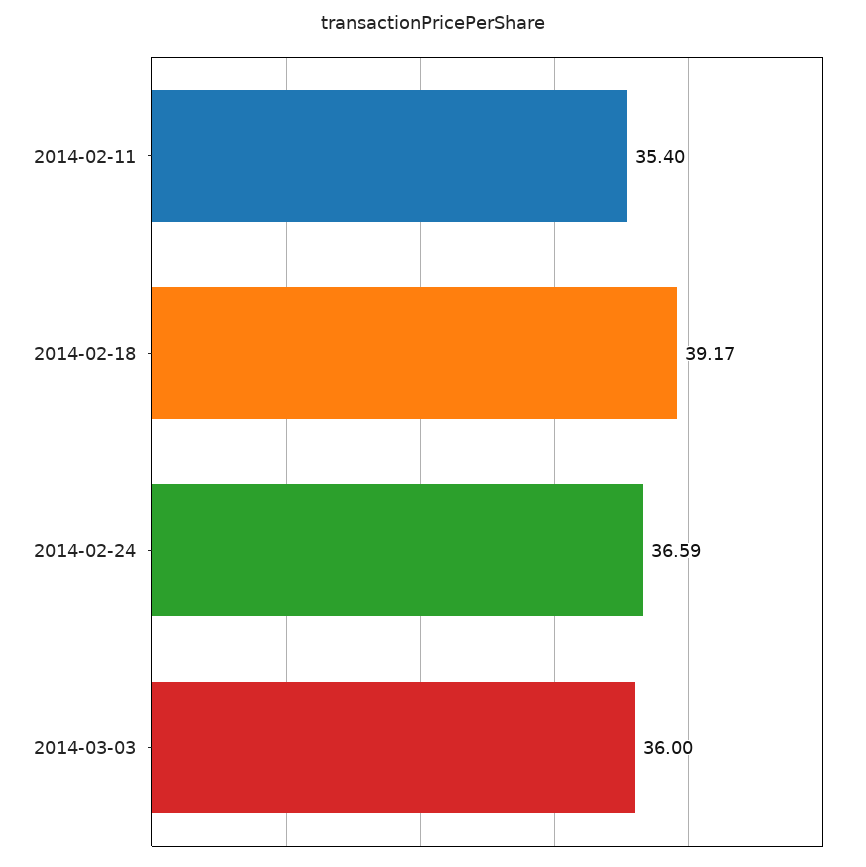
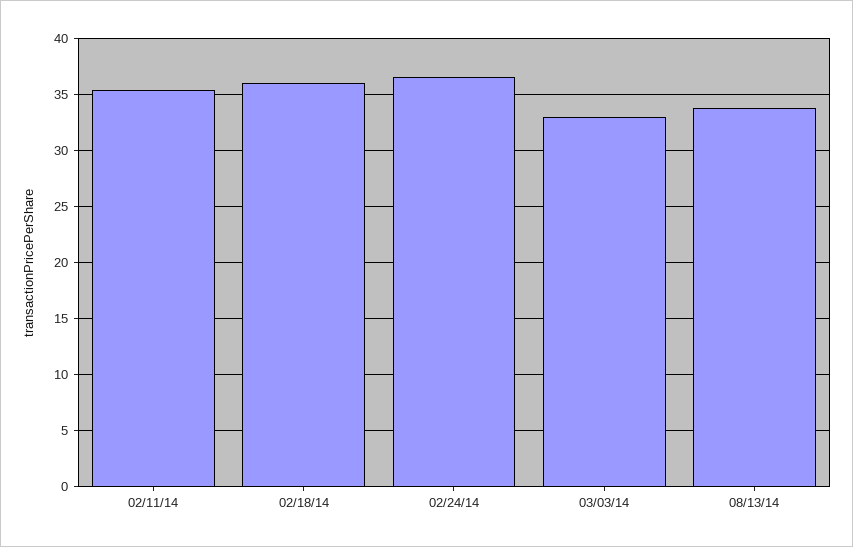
2014-02-18: 39.17 -> 36
2014-03-03: 36 -> 33
08/13/14: none -> 34

